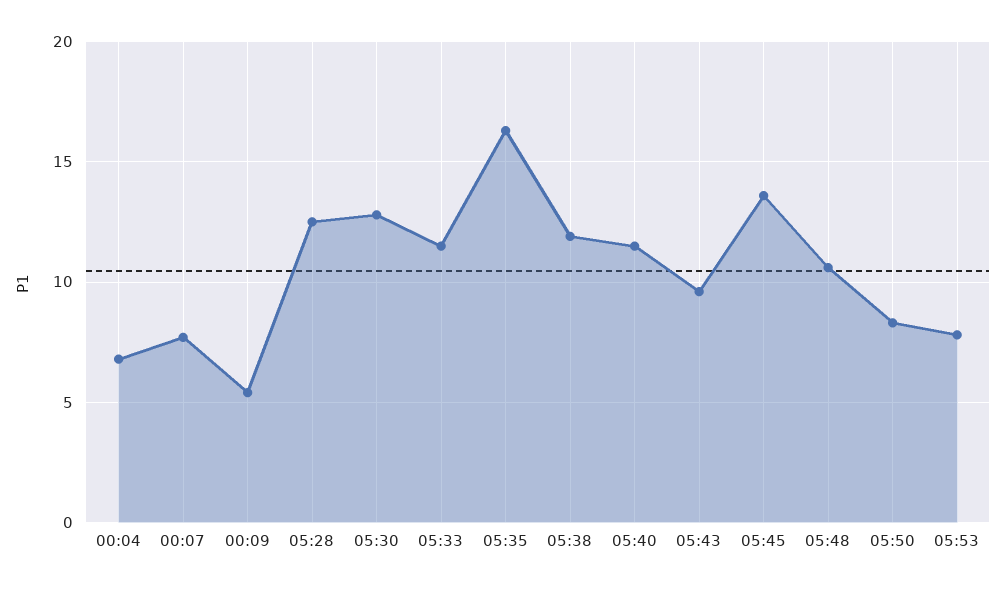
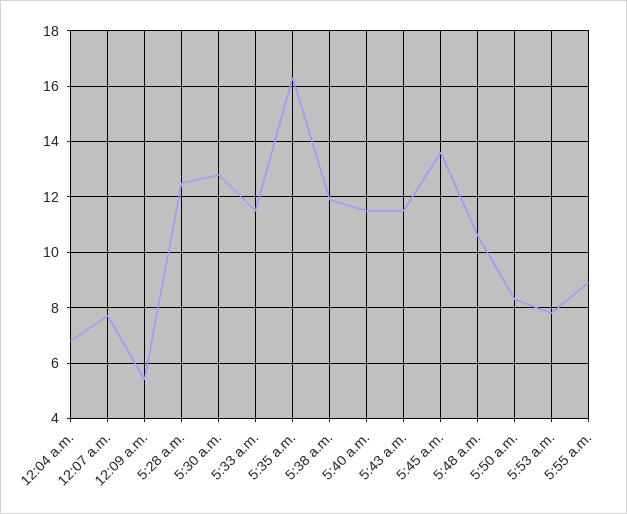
05:43: 9.5 -> 11.5
5:55 a.m.: none -> 9

